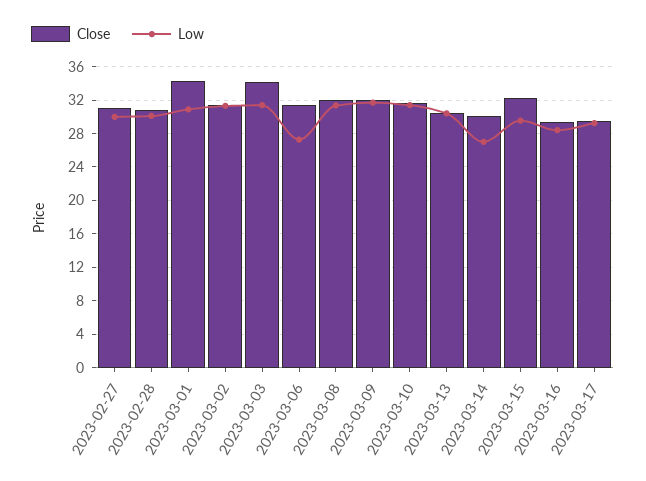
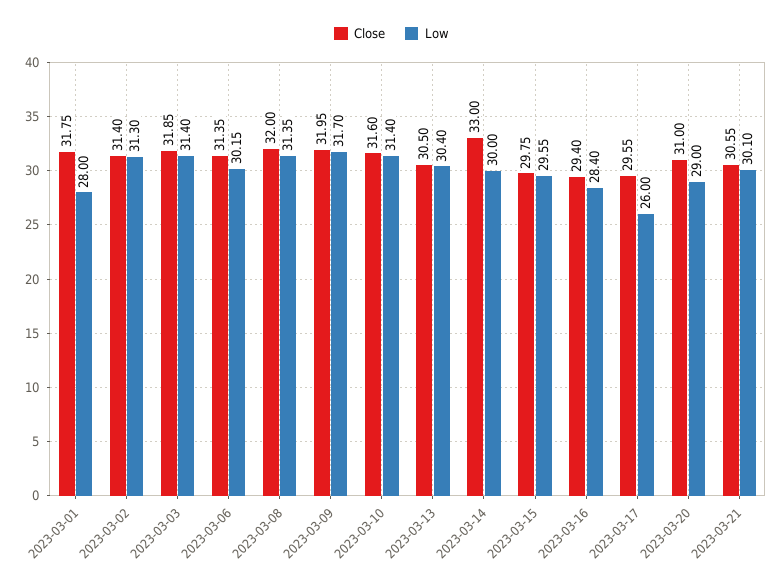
Close, 2023-02-27: 31 -> none
Low, 2023-02-27: 30 -> none
Close, 2023-02-28: 31 -> none
Low, 2023-02-28: 30 -> none
Close, 2023-03-01: 34 -> 31.75
Low, 2023-03-01: 31 -> 28
Close, 2023-03-03: 34 -> 31.85
Low, 2023-03-06: 27 -> 30.15
Close, 2023-03-14: 30 -> 33
Low, 2023-03-14: 27 -> 30
Close, 2023-03-15: 32 -> 29.75
Low, 2023-03-17: 29 -> 26
Close, 2023-03-20: none -> 31
Low, 2023-03-20: none -> 29
Close, 2023-03-21: none -> 30.55
Low, 2023-03-21: none -> 30.1

